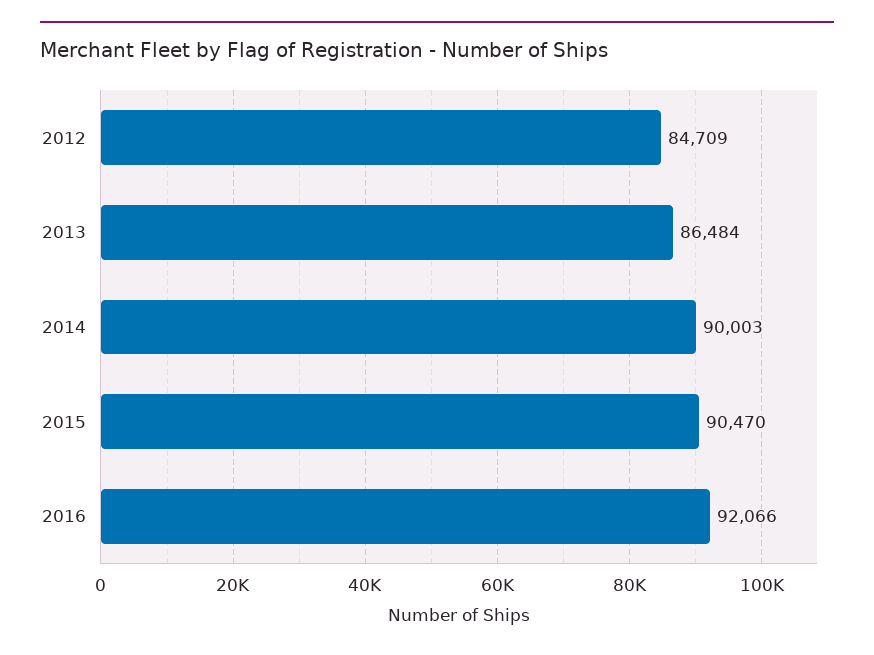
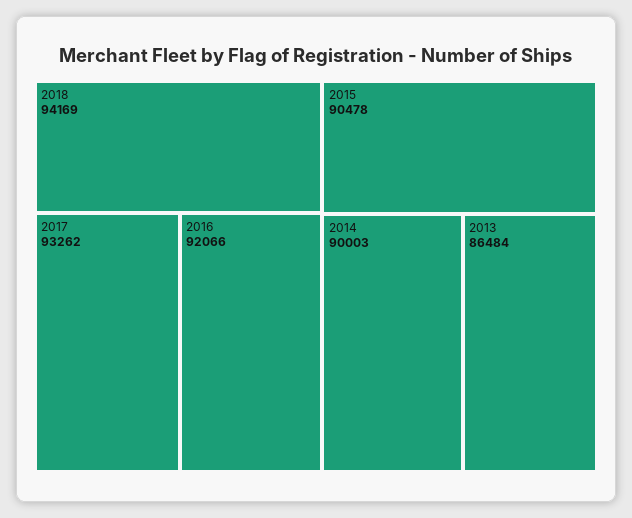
2012: 84709 -> none
2015: 90470 -> 90478
2018: none -> 94169
2017: none -> 93262

